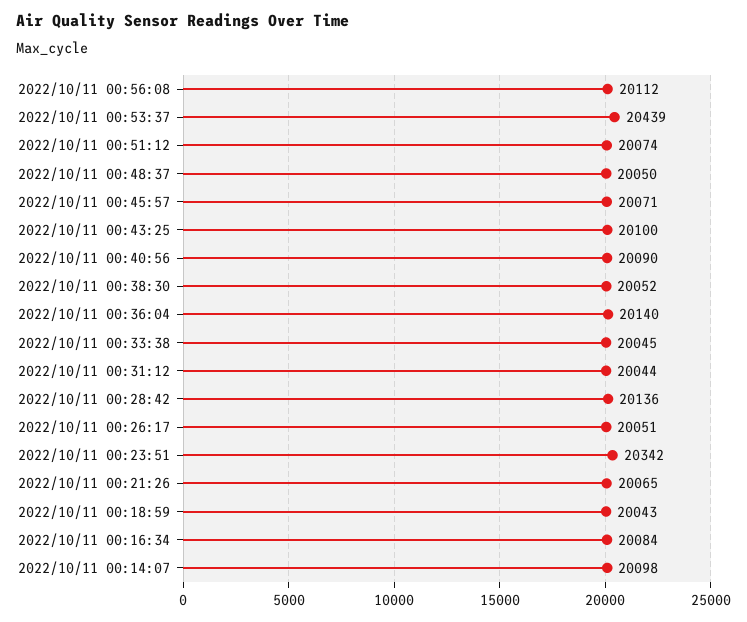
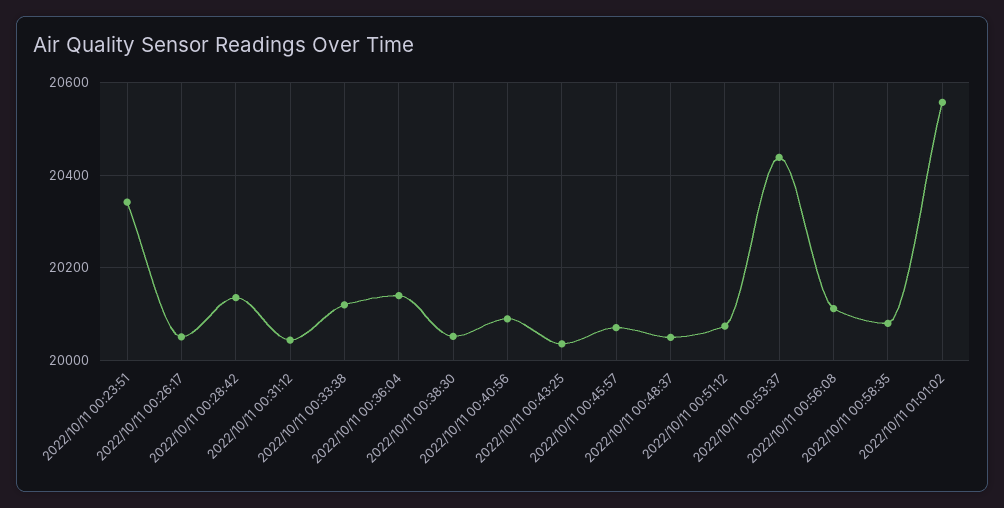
2022/10/11 00:43:25: 20100 -> 20040
2022/10/11 00:33:38: 20045 -> 20120
2022/10/11 00:21:26: 20065 -> none
2022/10/11 00:18:59: 20043 -> none
2022/10/11 00:16:34: 20084 -> none
2022/10/11 00:14:07: 20098 -> none
2022/10/11 00:58:35: none -> 20080
2022/10/11 01:01:02: none -> 20560

